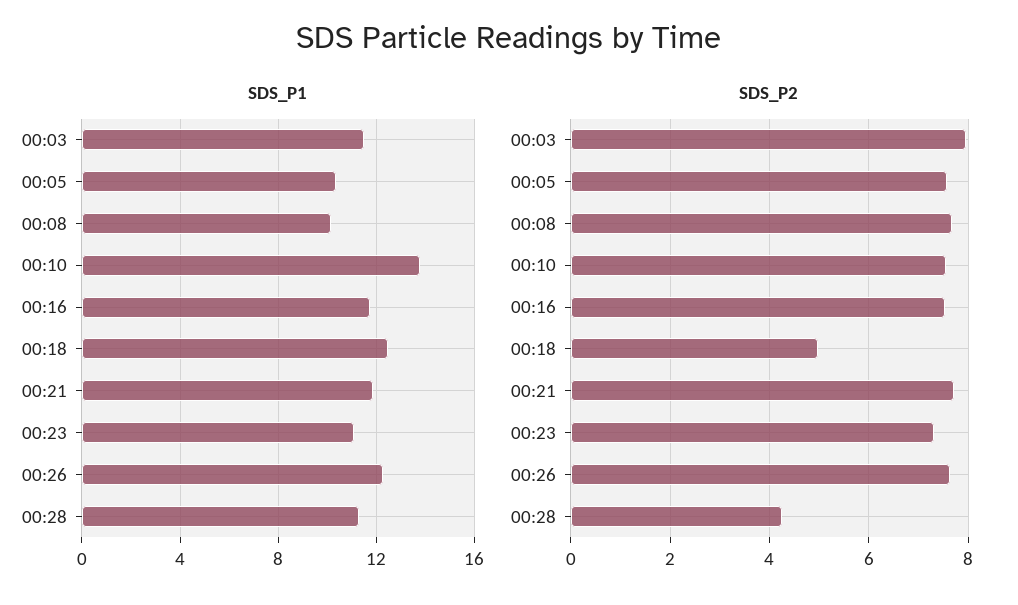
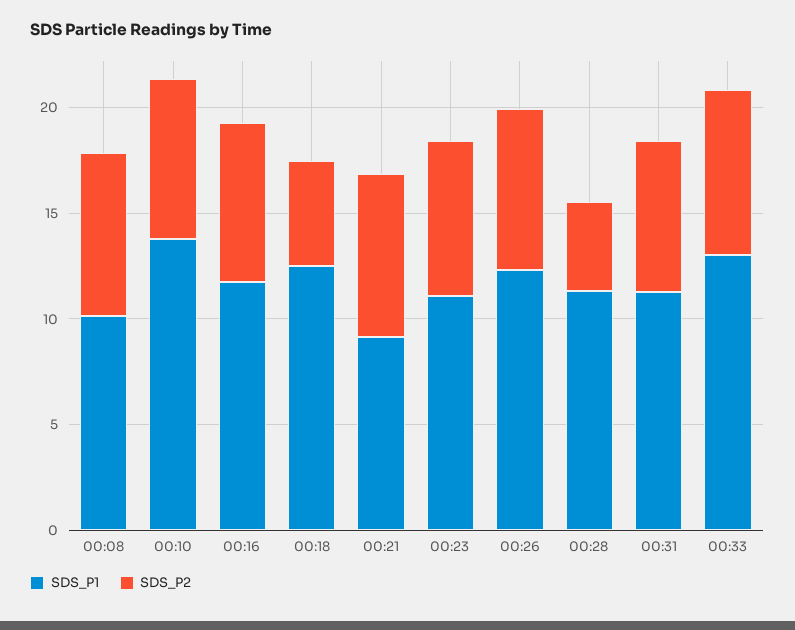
SDS_P1, 00:03: 11.5 -> none
SDS_P1, 00:05: 10.5 -> none
SDS_P1, 00:21: 12 -> 9
SDS_P2, 00:03: 8 -> none
SDS_P2, 00:05: 7.6 -> none
SDS_P1, 00:31: none -> 11
SDS_P2, 00:31: none -> 7
SDS_P1, 00:33: none -> 13
SDS_P2, 00:33: none -> 8

